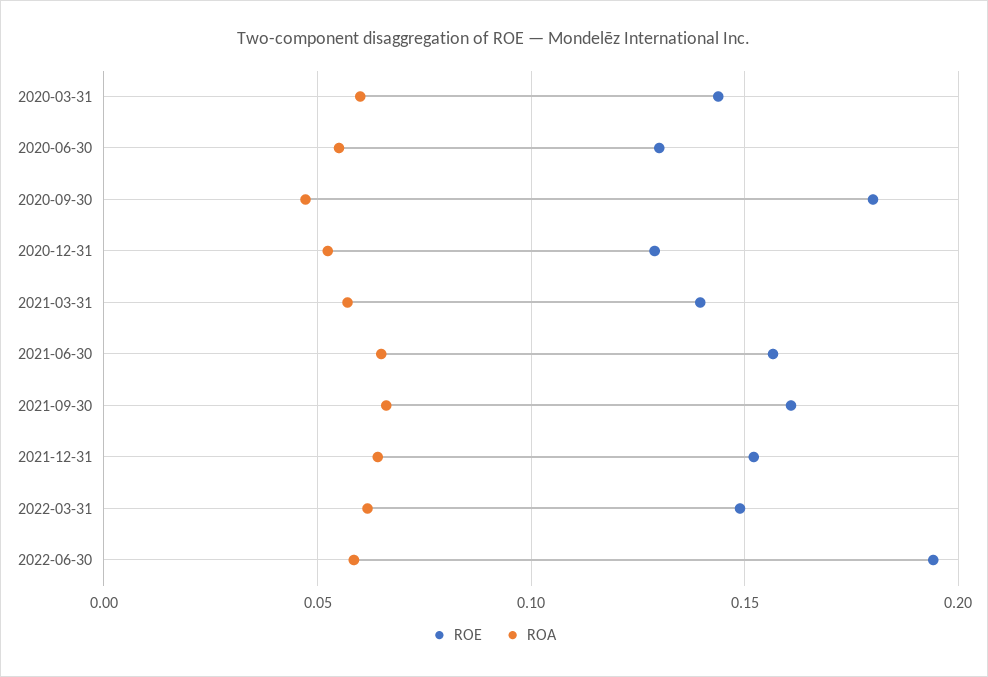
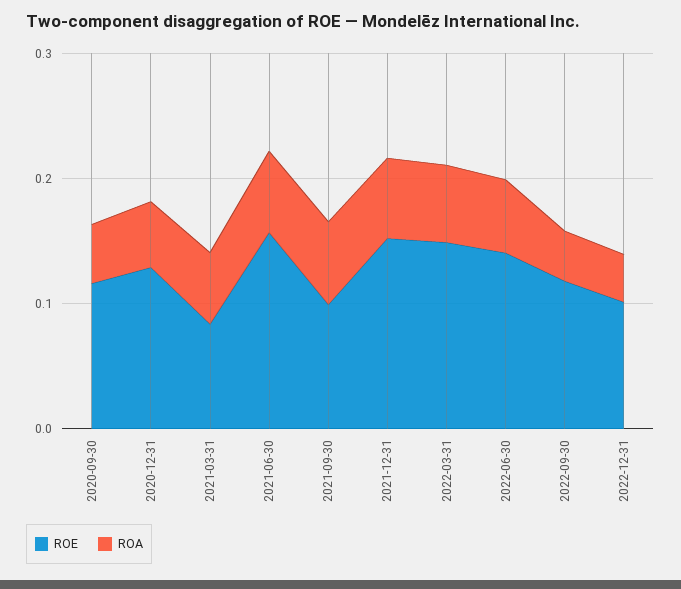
ROE, 2020-03-31: 0.145 -> none
ROA, 2020-03-31: 0.06 -> none
ROE, 2020-06-30: 0.13 -> none
ROA, 2020-06-30: 0.055 -> none
ROE, 2020-09-30: 0.18 -> 0.12
ROE, 2021-03-31: 0.14 -> 0.08
ROE, 2021-09-30: 0.16 -> 0.1
ROE, 2022-06-30: 0.195 -> 0.14
ROE, 2022-09-30: none -> 0.12
ROA, 2022-09-30: none -> 0.04
ROE, 2022-12-31: none -> 0.1
ROA, 2022-12-31: none -> 0.04

